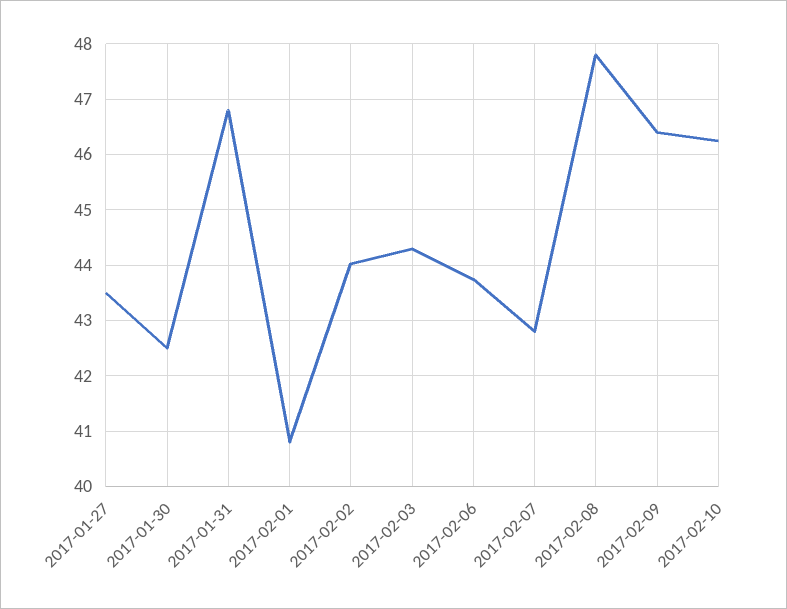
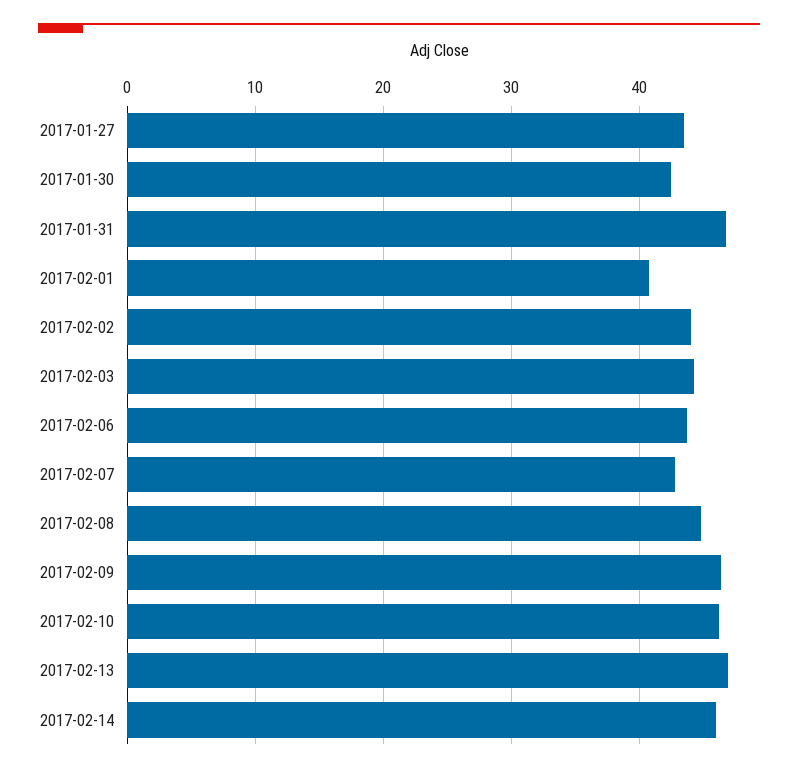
2017-02-08: 47.8 -> 45
2017-02-13: none -> 47
2017-02-14: none -> 46

